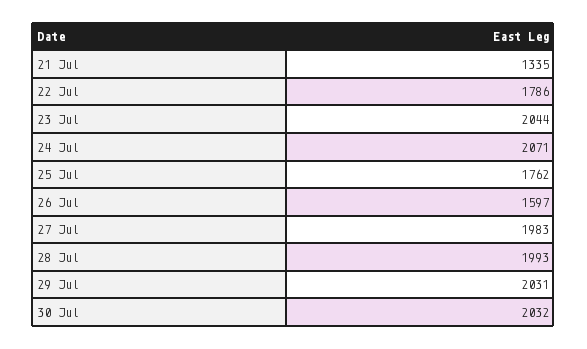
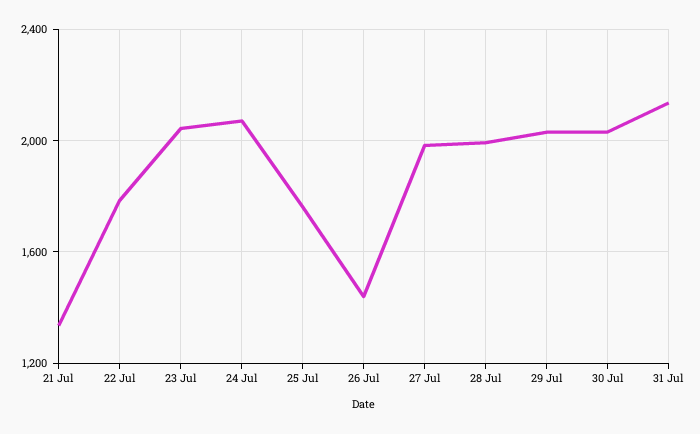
26 Jul: 1597 -> 1450
31 Jul: none -> 2150

